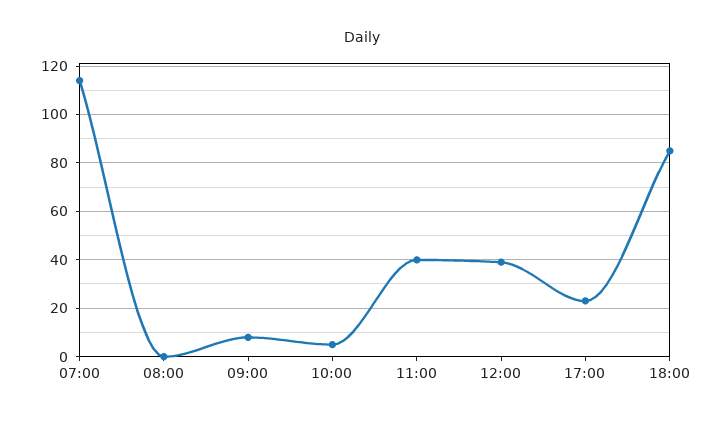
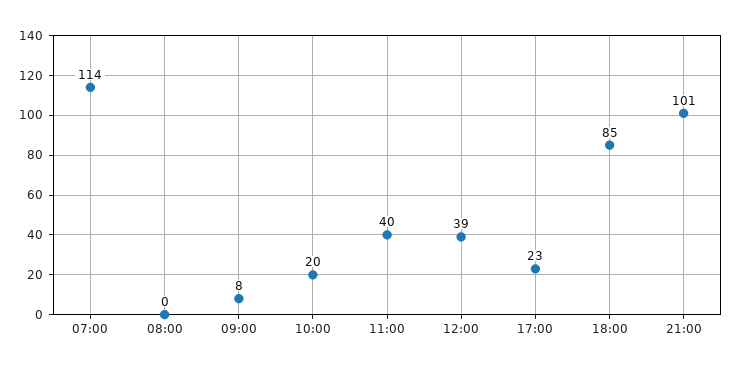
10:00: 5 -> 20
21:00: none -> 101

